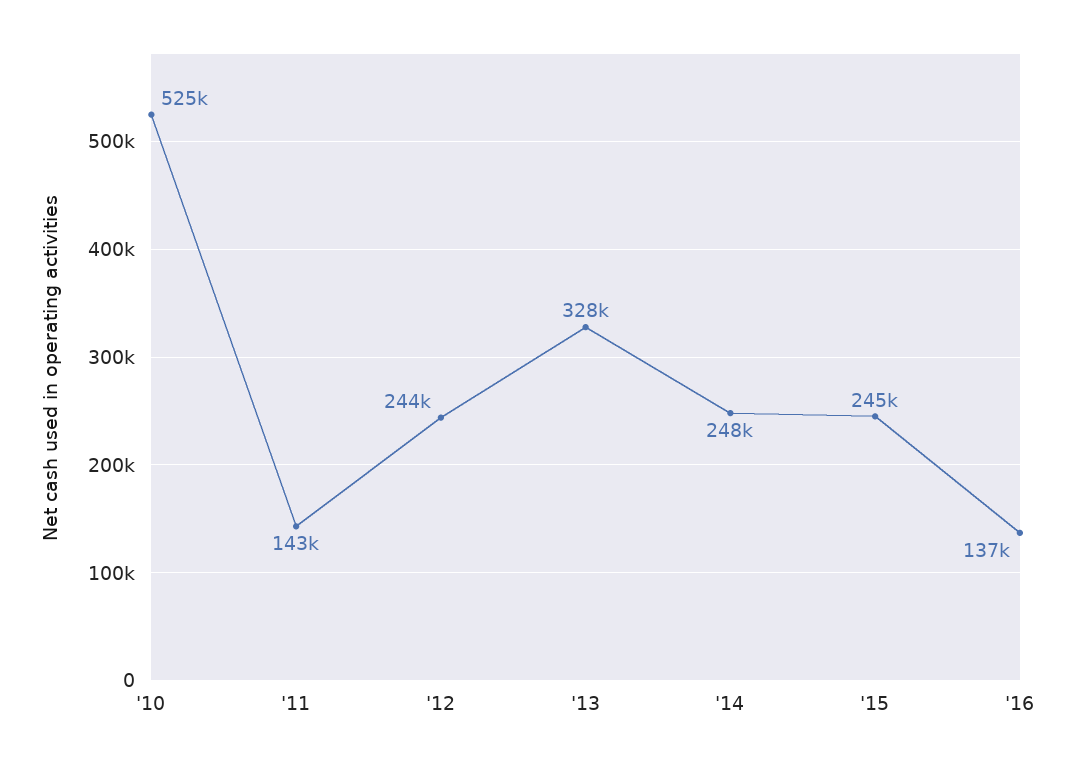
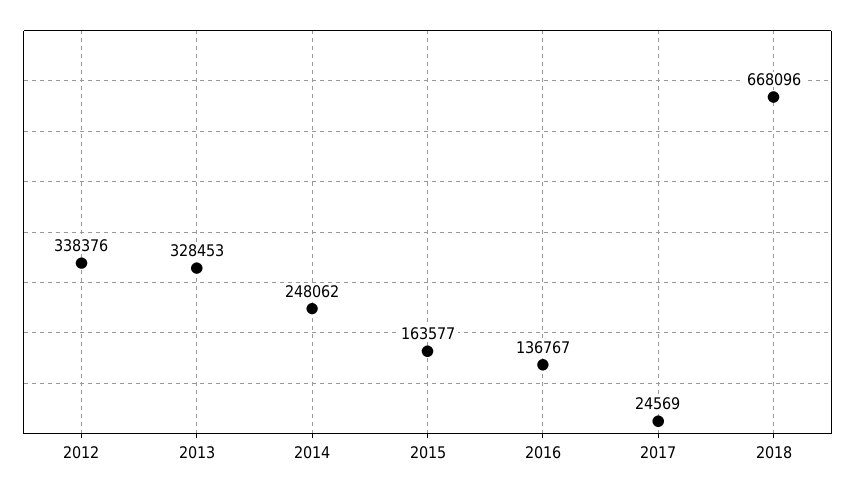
'10: 525000 -> none
'11: 143000 -> none
'12: 244000 -> 338376
'15: 245000 -> 163577
2017: none -> 24569
2018: none -> 668096

